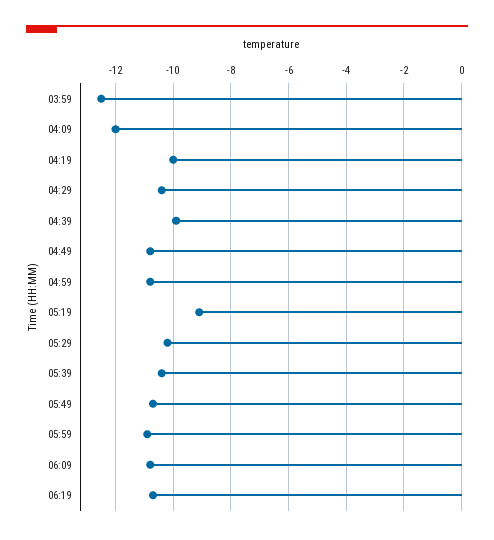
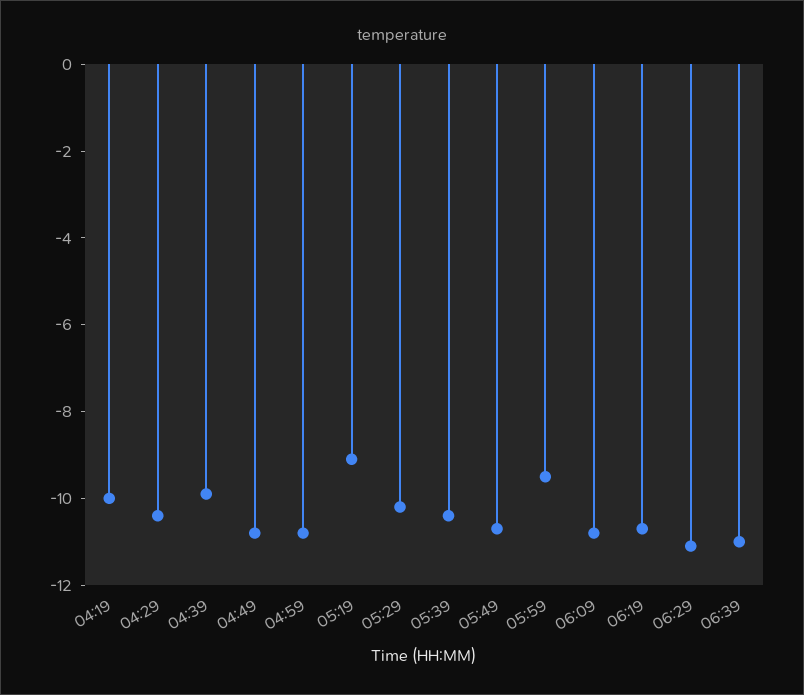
03:59: -12.5 -> none
04:09: -12 -> none
05:59: -11 -> -9.5
06:29: none -> -11
06:39: none -> -11

